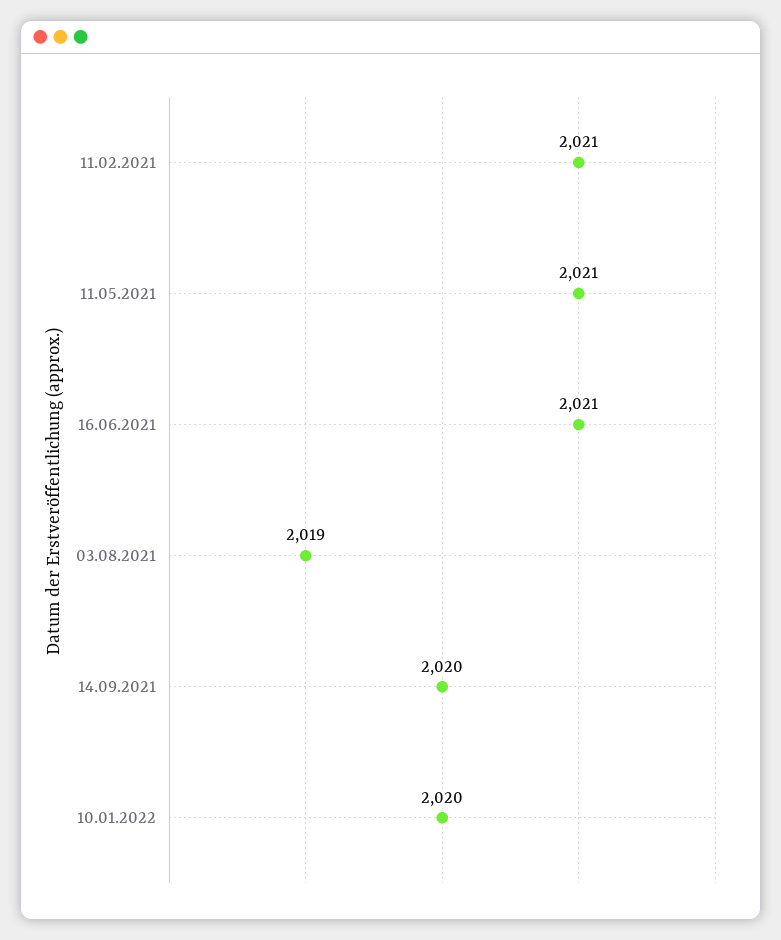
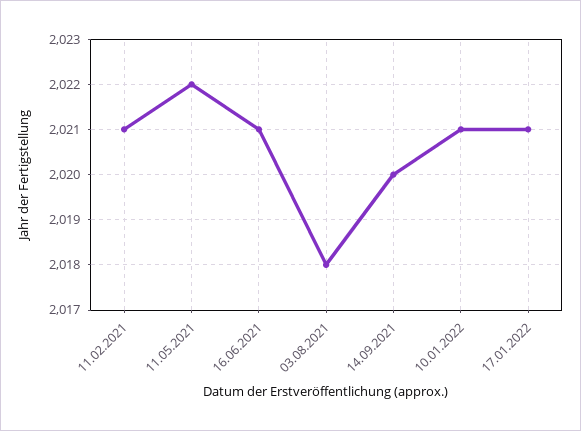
11.05.2021: 2021 -> 2022
03.08.2021: 2019 -> 2018
10.01.2022: 2020 -> 2021
17.01.2022: none -> 2021

